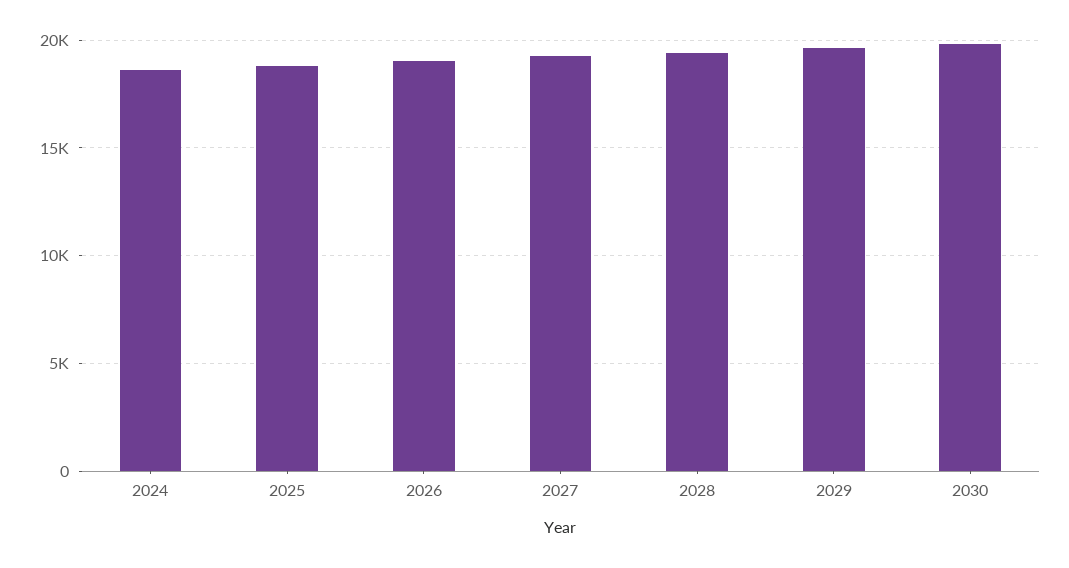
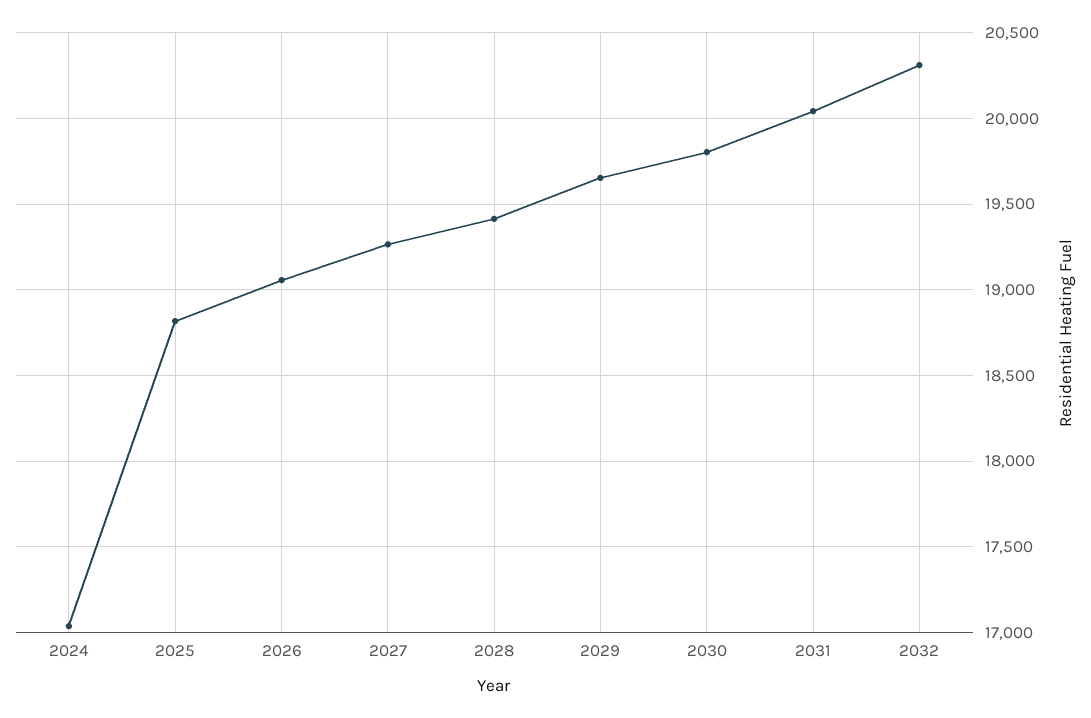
2024: 18500 -> 17050
2031: none -> 20050
2032: none -> 20300

